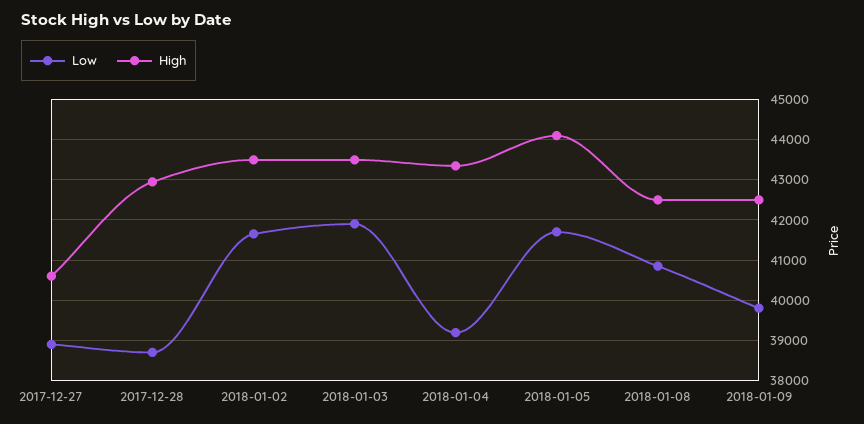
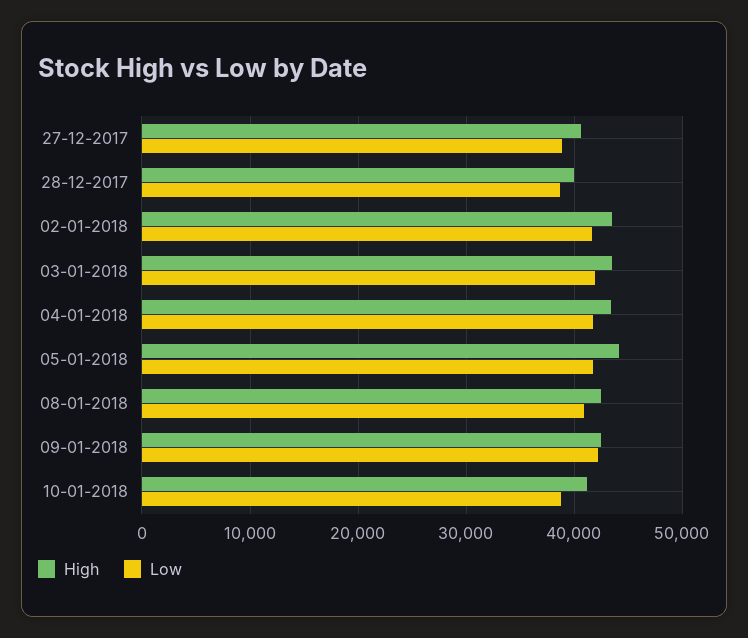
High, 2017-12-28: 43000 -> 40000
Low, 2018-01-04: 39200 -> 42000
Low, 2018-01-09: 39800 -> 42000
High, 10-01-2018: none -> 41000
Low, 10-01-2018: none -> 39000

